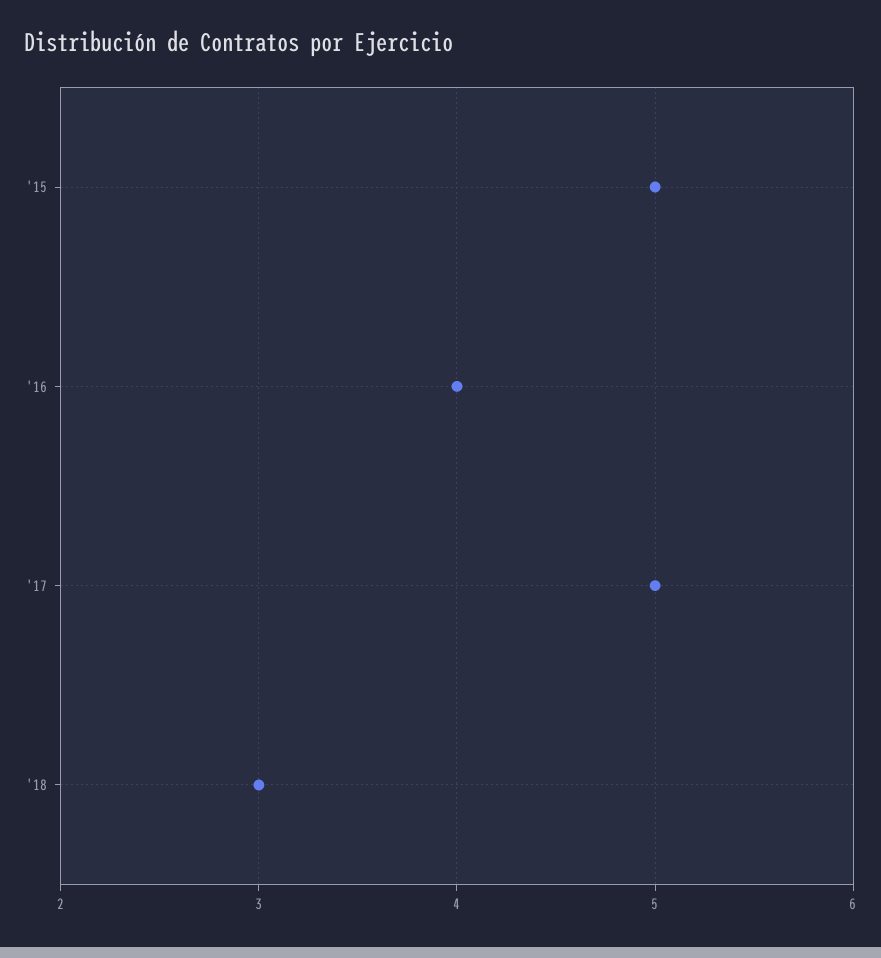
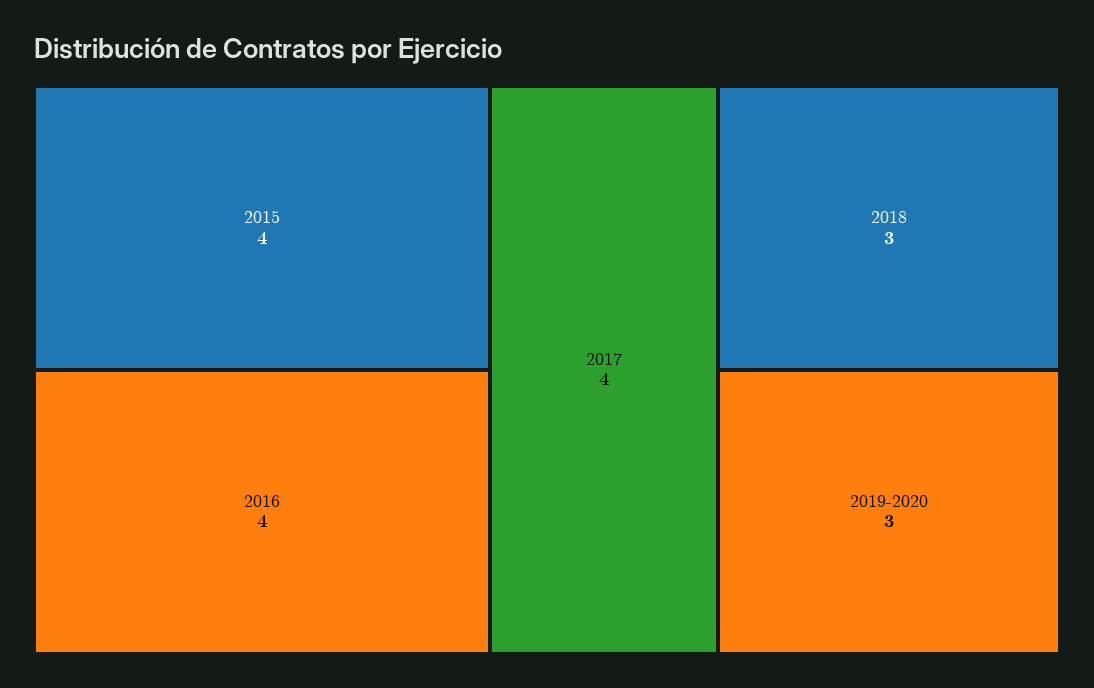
'15: 5 -> 4
'17: 5 -> 4
2019-2020: none -> 3

